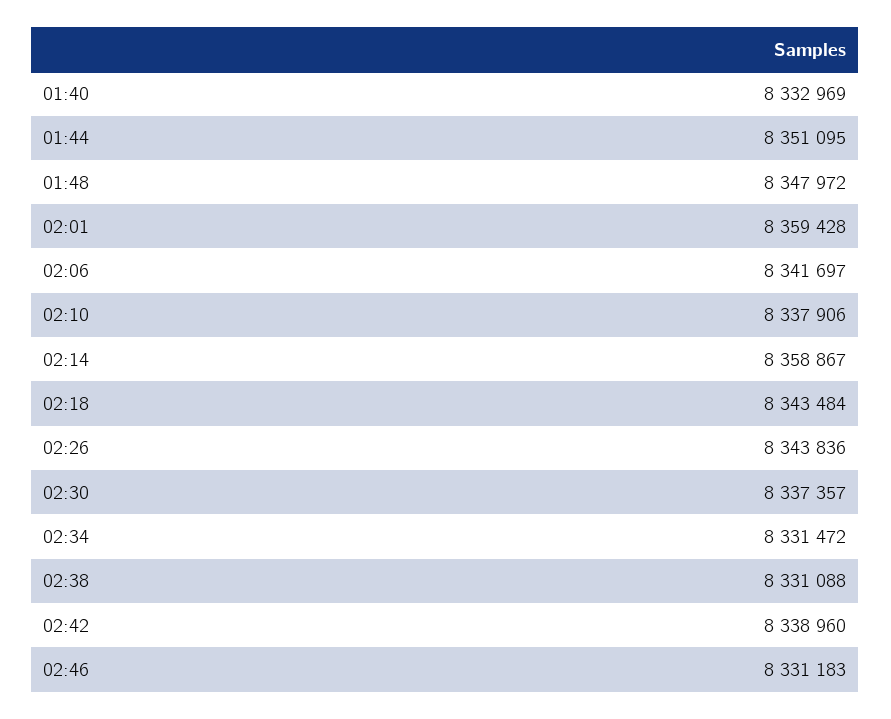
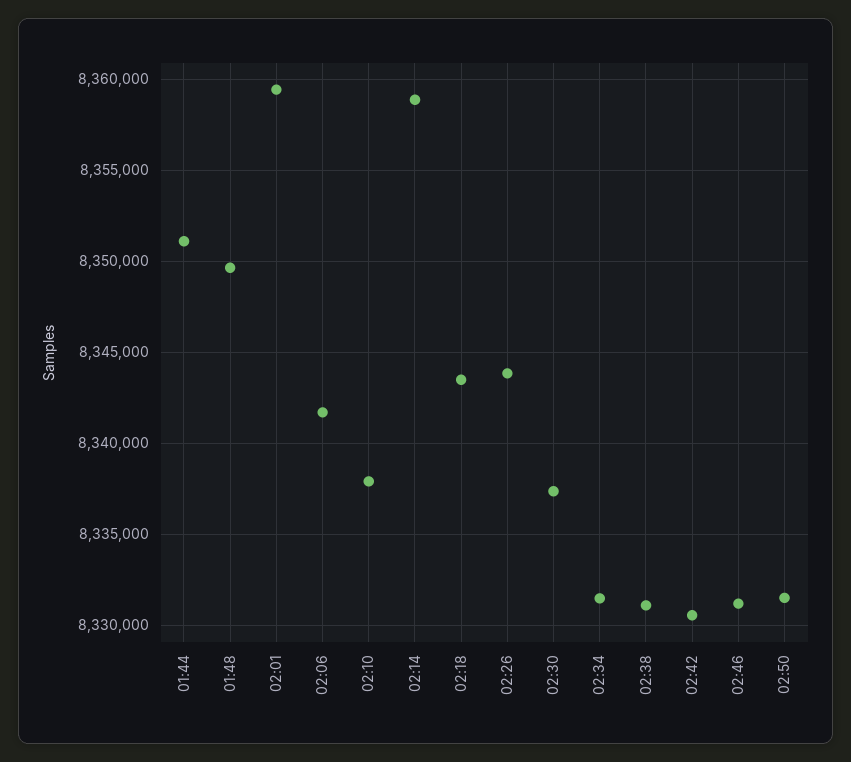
01:40: 8332969 -> none
01:48: 8347972 -> 8349500
02:42: 8338960 -> 8330500
02:50: none -> 8331500

